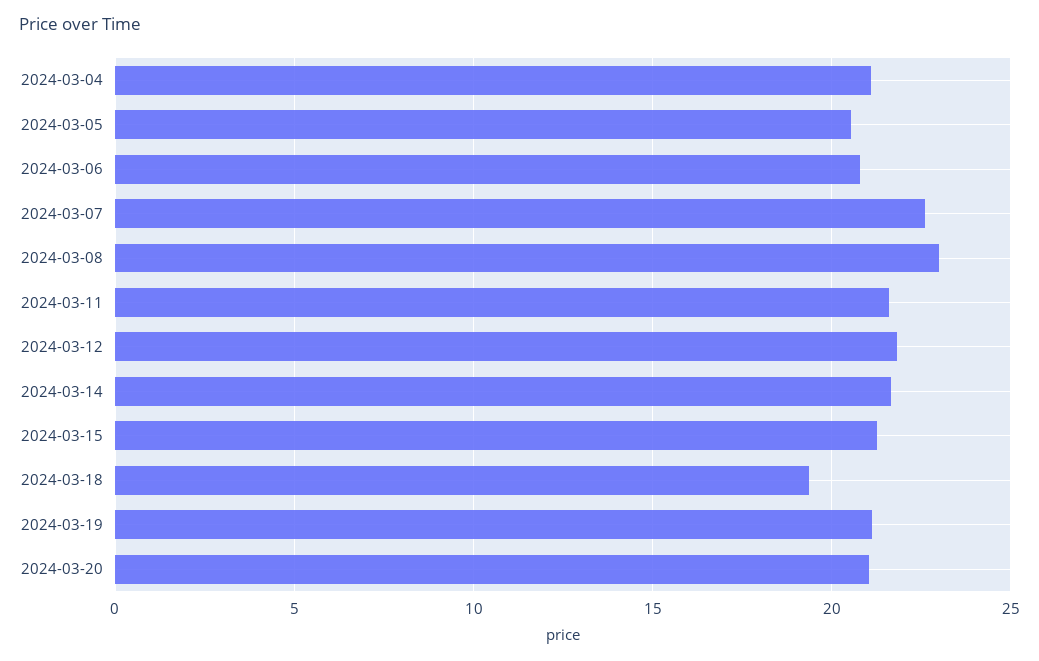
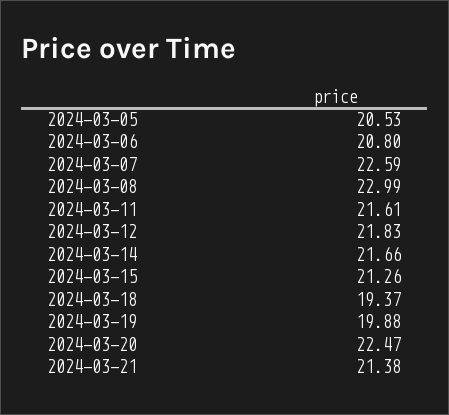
2024-03-04: 21 -> none
2024-03-19: 21 -> 19.88
2024-03-20: 21 -> 22.47
2024-03-21: none -> 21.38

